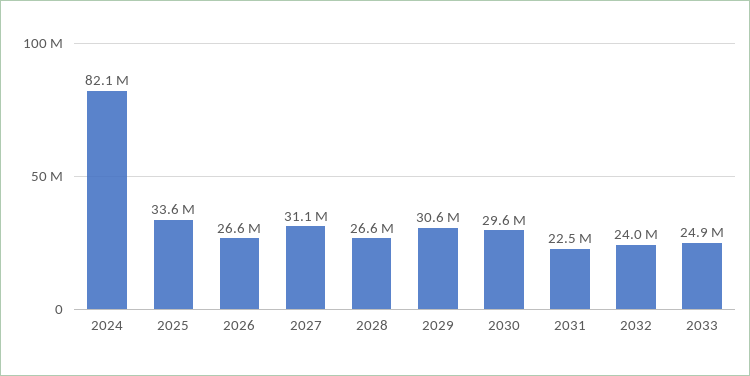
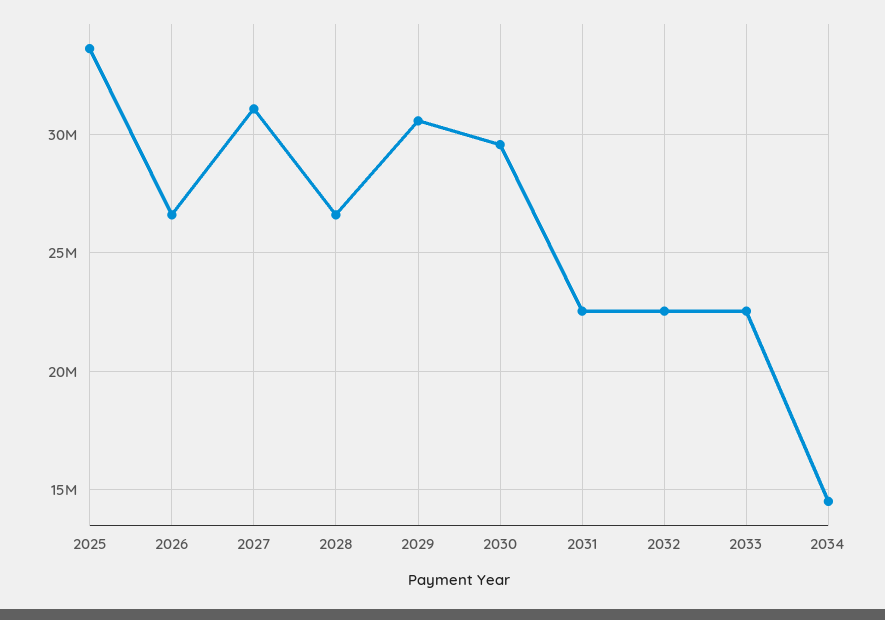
2024: 82100000 -> none
2032: 24000000 -> 22500000
2033: 24900000 -> 22500000
2034: none -> 14500000

